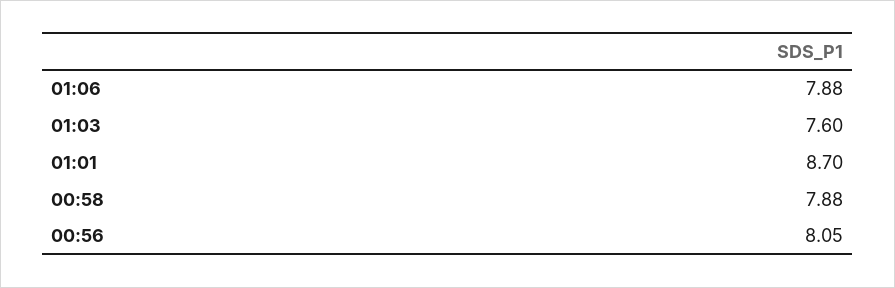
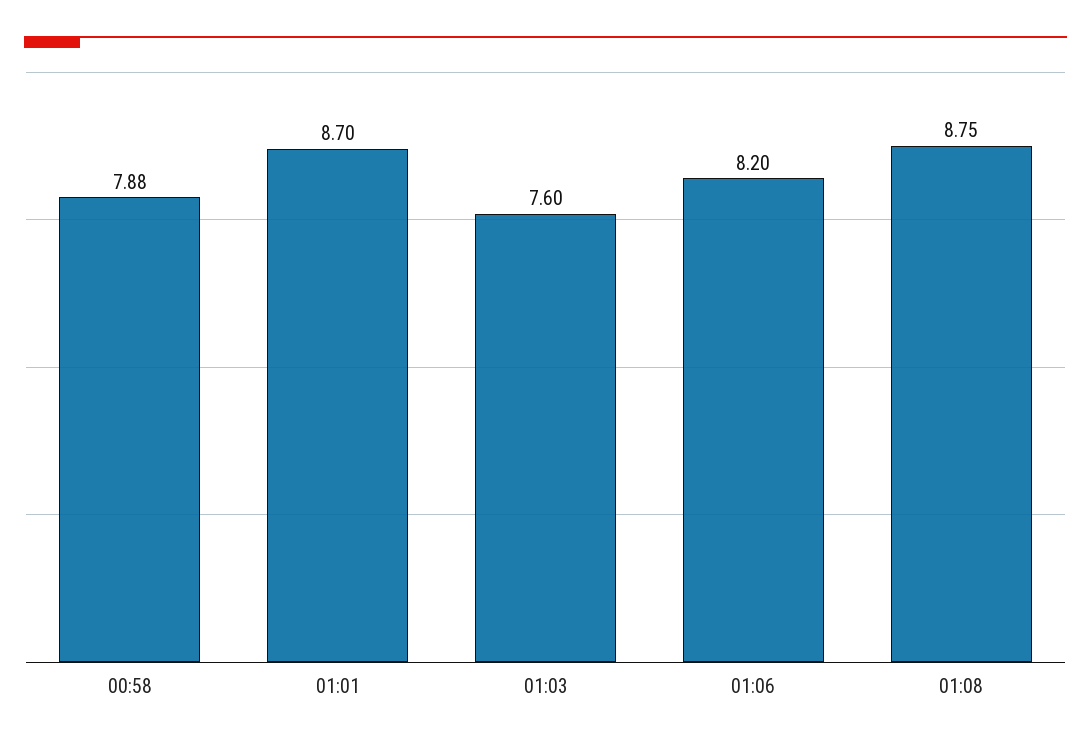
01:06: 7.88 -> 8.2
00:56: 8.05 -> none
01:08: none -> 8.75

